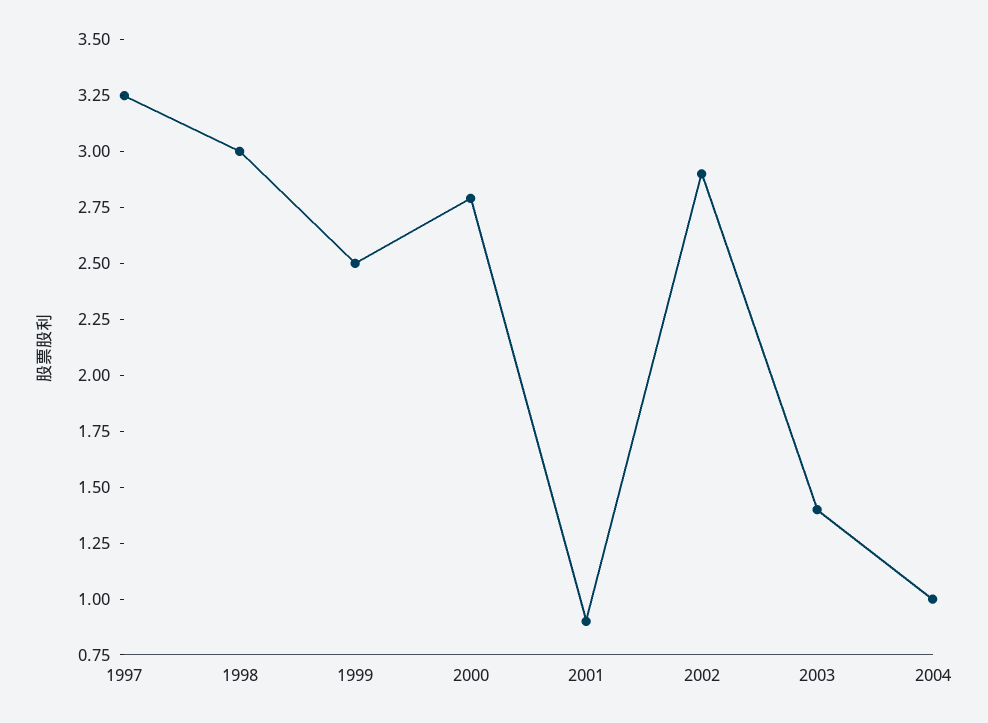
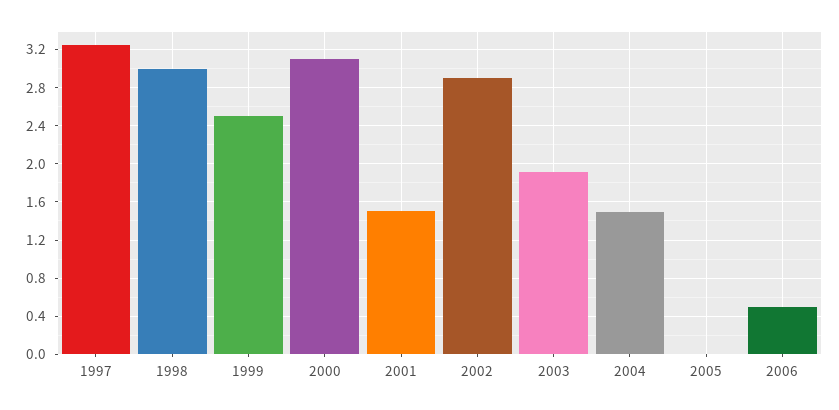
2000: 2.8 -> 3.1
2001: 0.9 -> 1.5
2003: 1.4 -> 1.9
2004: 1 -> 1.5
2005: none -> 0
2006: none -> 0.5

